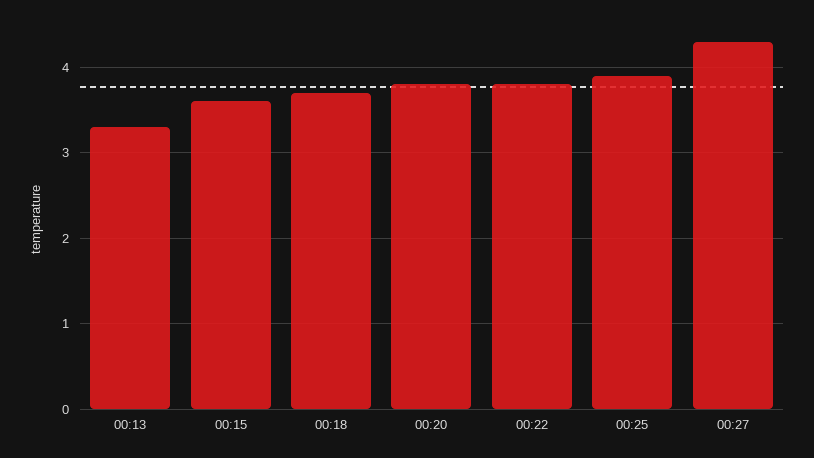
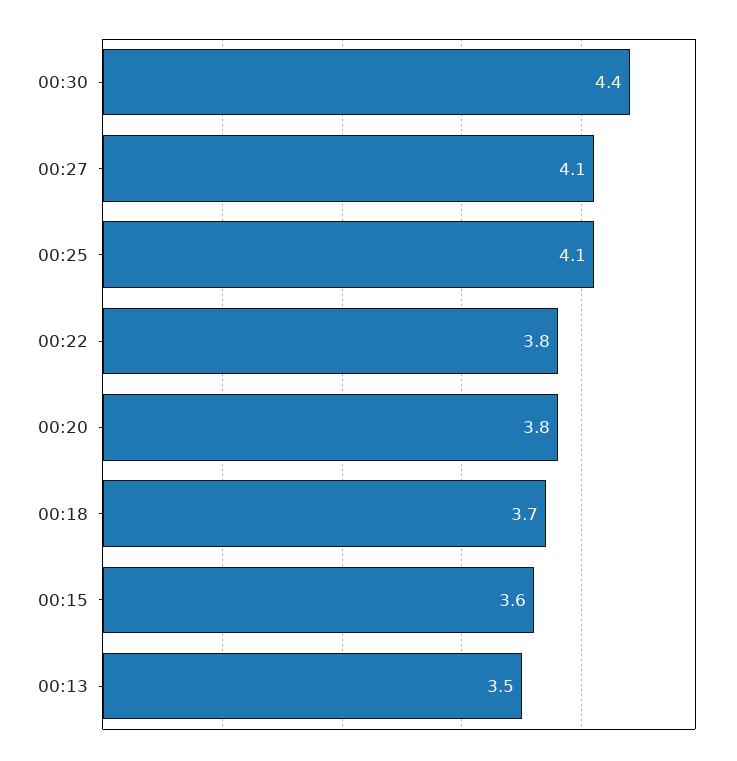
00:13: 3.3 -> 3.5
00:25: 3.9 -> 4.1
00:27: 4.3 -> 4.1
00:30: none -> 4.4

